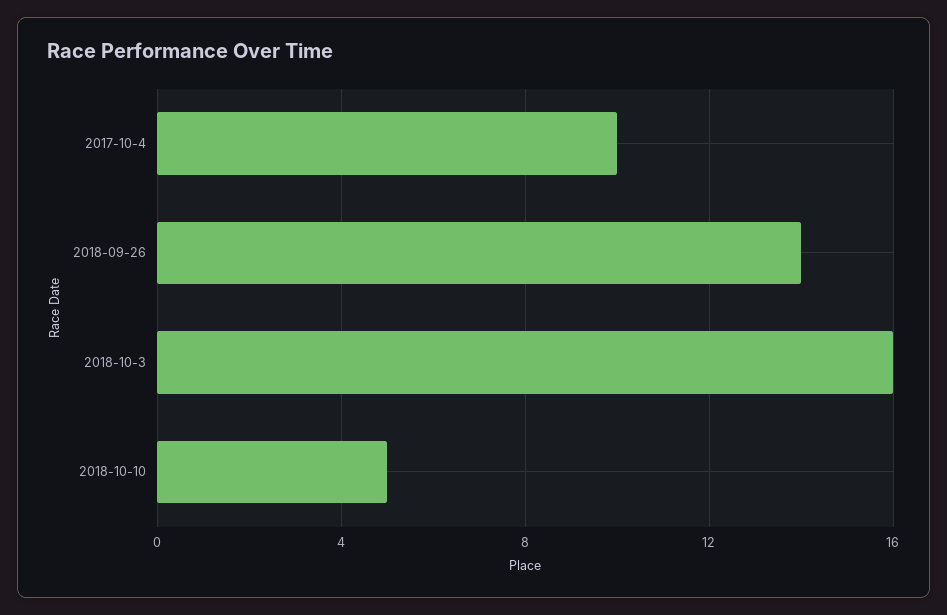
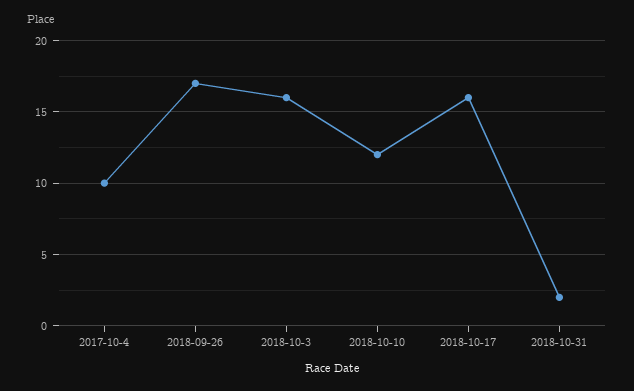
2018-09-26: 14 -> 17
2018-10-10: 5 -> 12
2018-10-17: none -> 16
2018-10-31: none -> 2

